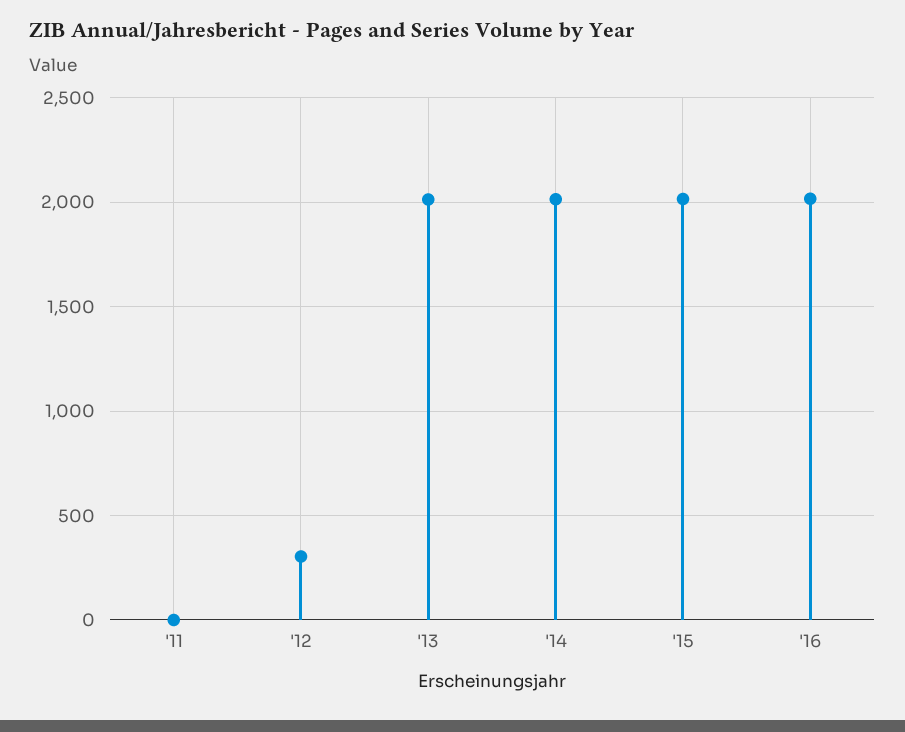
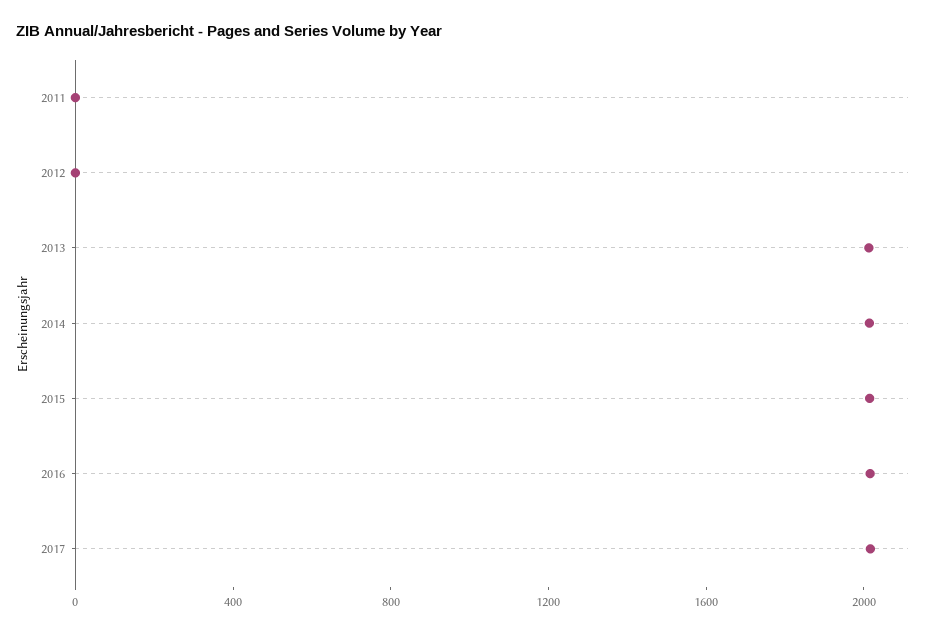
'12: 300 -> 0
2017: none -> 2000

